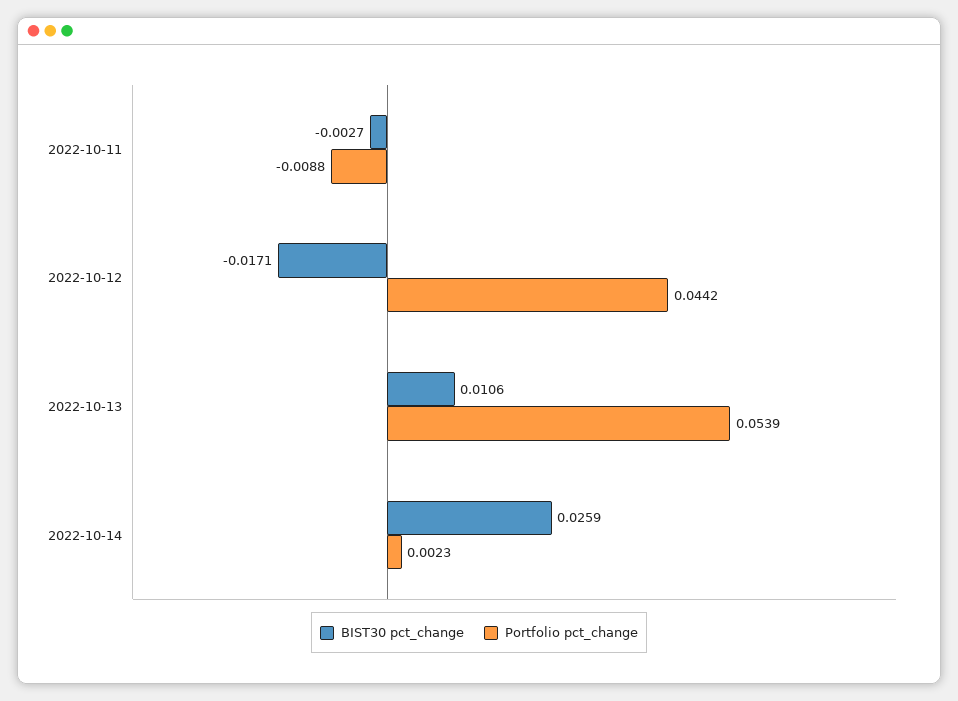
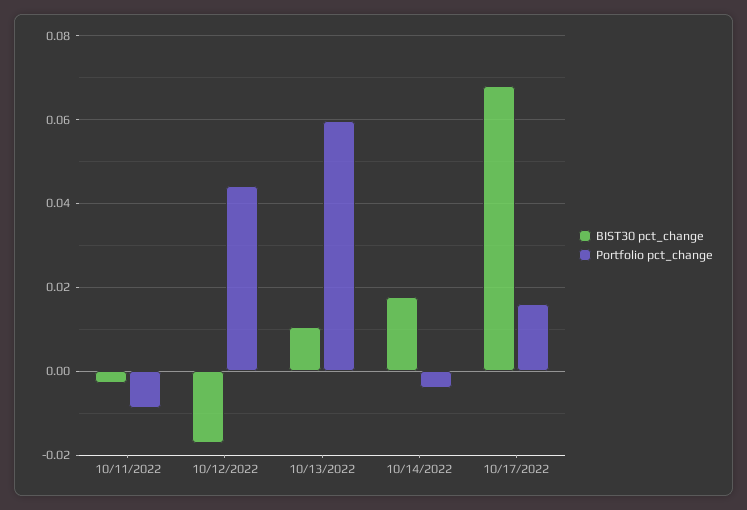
Portfolio pct_change, 2022-10-13: 0.0539 -> 0.06
BIST30 pct_change, 2022-10-14: 0.0259 -> 0.018
Portfolio pct_change, 2022-10-14: 0.0023 -> -0.004
BIST30 pct_change, 10/17/2022: none -> 0.068
Portfolio pct_change, 10/17/2022: none -> 0.016

